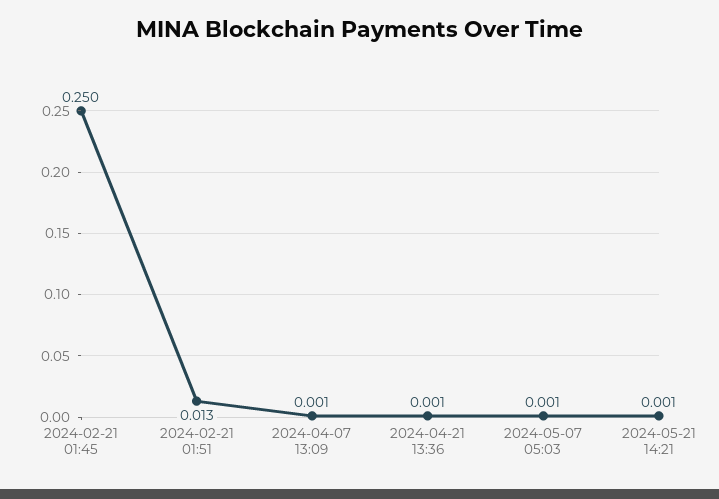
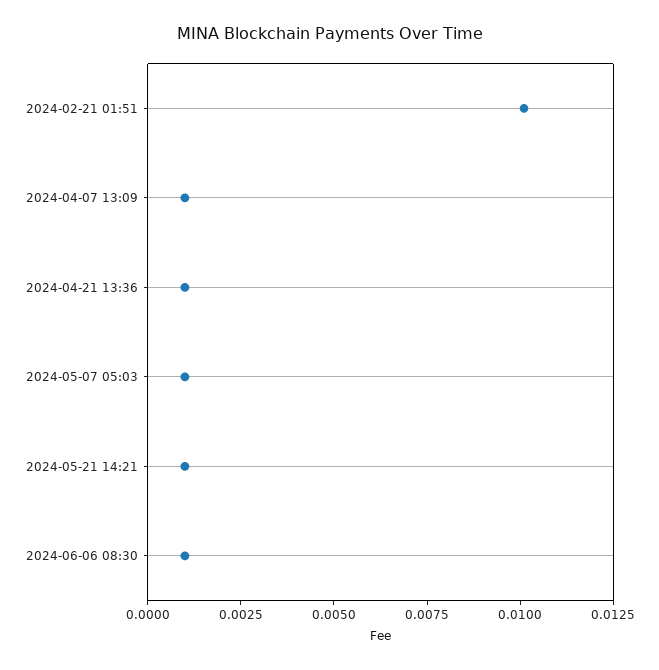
2024-02-21 01:45: 0.25 -> none
2024-02-21 01:51: 0.013 -> 0.01
2024-06-06 08:30: none -> 0.001

